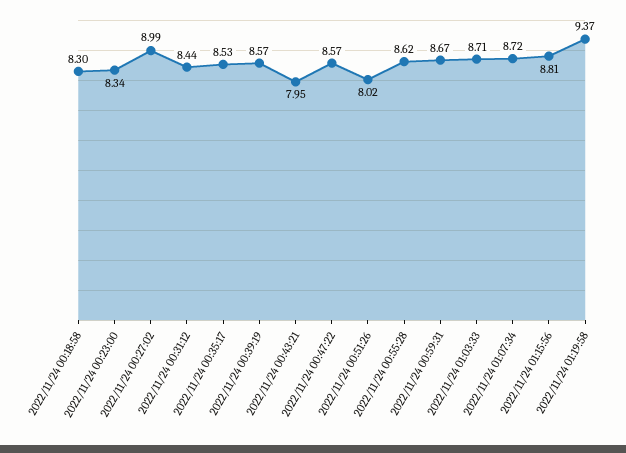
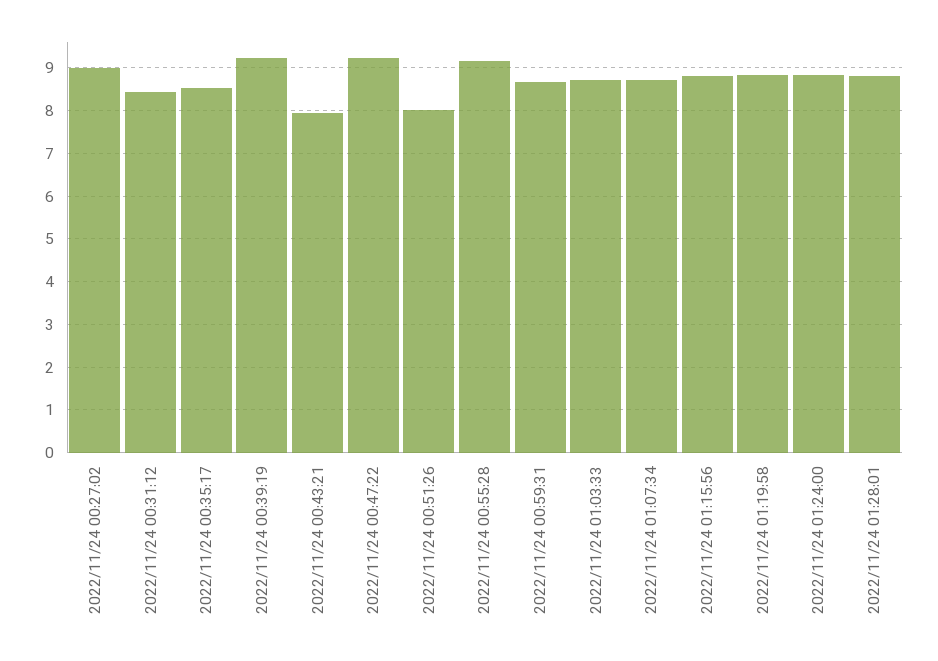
2022/11/24 00:18:58: 8.3 -> none
2022/11/24 00:23:00: 8.34 -> none
2022/11/24 00:39:19: 8.57 -> 9.2
2022/11/24 00:47:22: 8.57 -> 9.2
2022/11/24 00:55:28: 8.62 -> 9.2
2022/11/24 01:19:58: 9.37 -> 8.8
2022/11/24 01:24:00: none -> 8.8
2022/11/24 01:28:01: none -> 8.8

